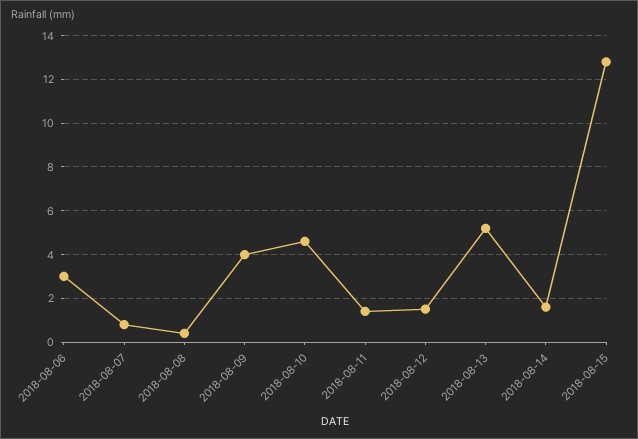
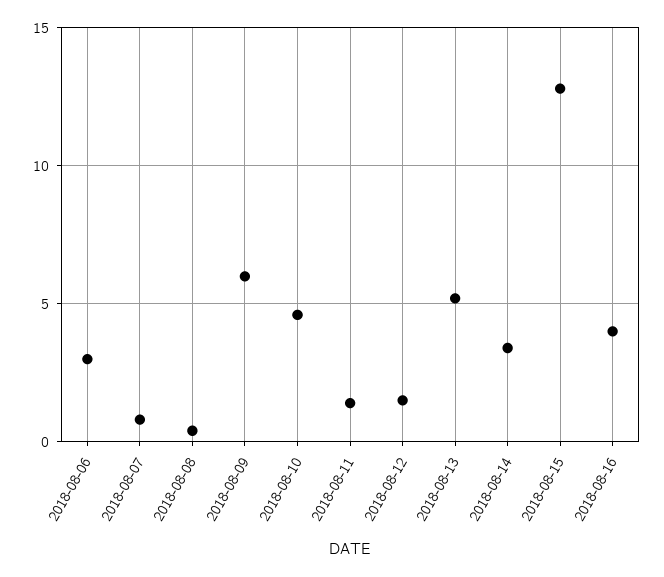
2018-08-09: 4 -> 6
2018-08-14: 1.5 -> 3.5
2018-08-16: none -> 4

